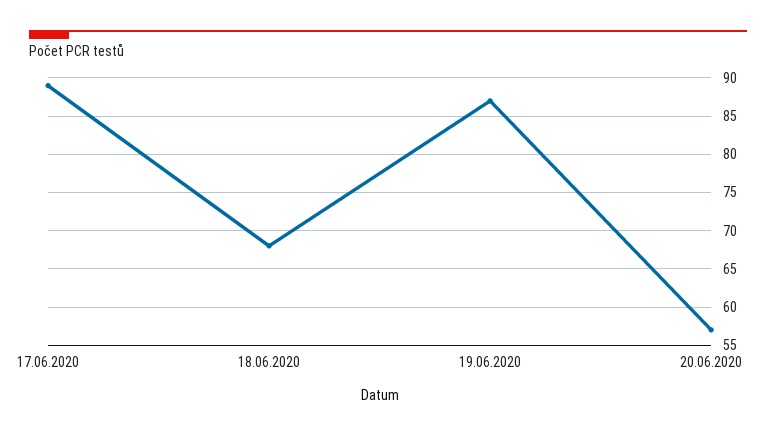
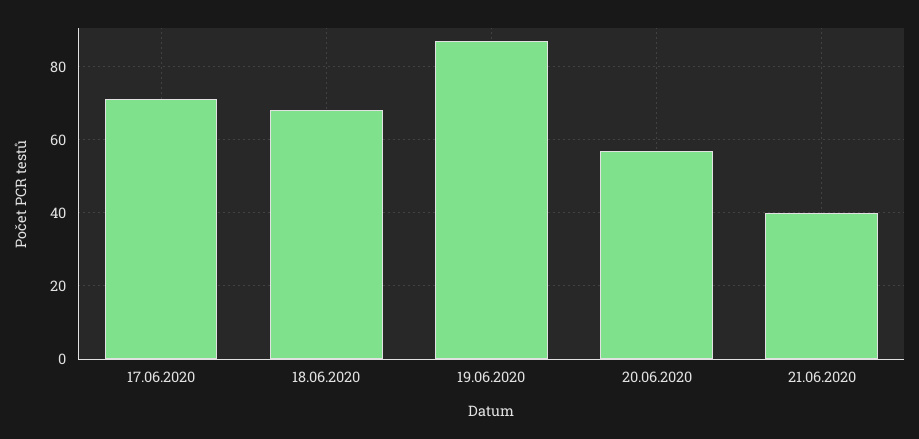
17.06.2020: 89 -> 70
21.06.2020: none -> 40

